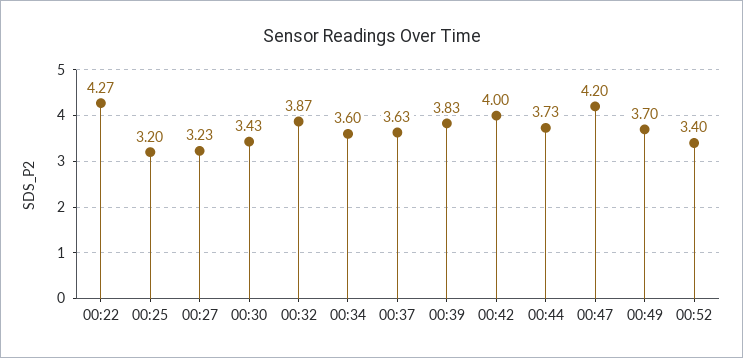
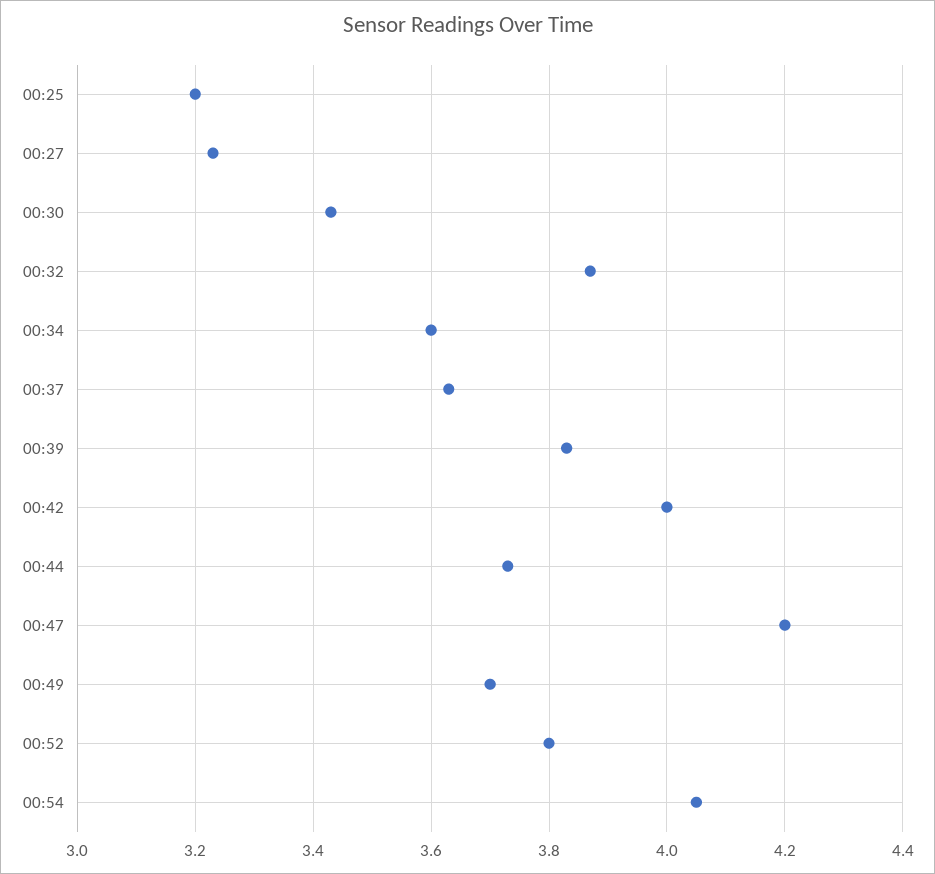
00:22: 4.27 -> none
00:52: 3.4 -> 3.8
00:54: none -> 4.05

